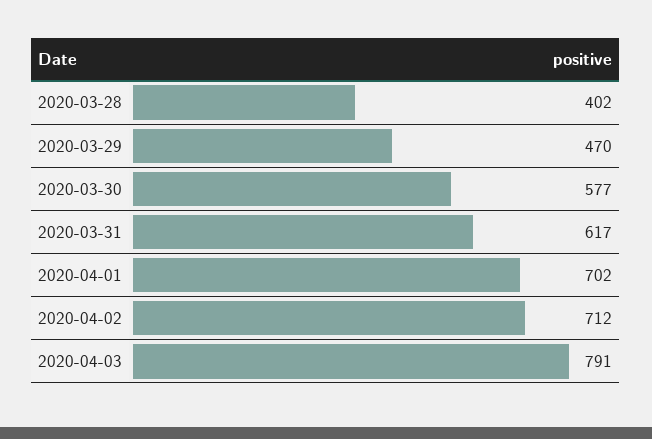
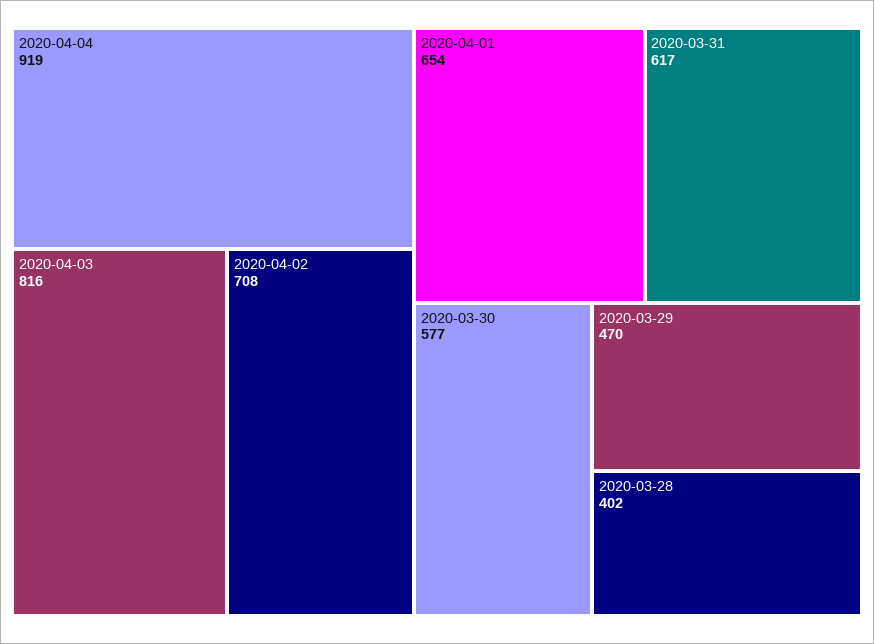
2020-04-01: 702 -> 654
2020-04-02: 712 -> 708
2020-04-03: 791 -> 816
2020-04-04: none -> 919

